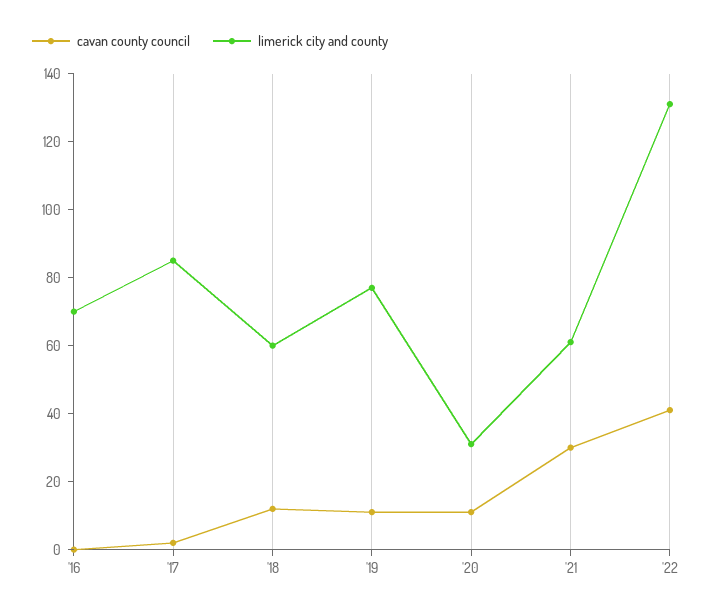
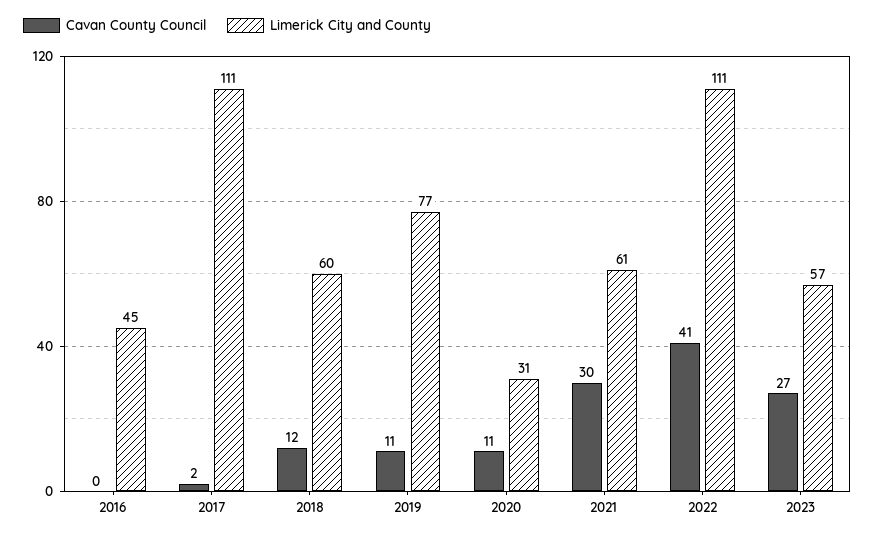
limerick city and county, '16: 70 -> 45
limerick city and county, '17: 85 -> 111
limerick city and county, '22: 130 -> 111
cavan county council, 2023: none -> 27
limerick city and county, 2023: none -> 57

